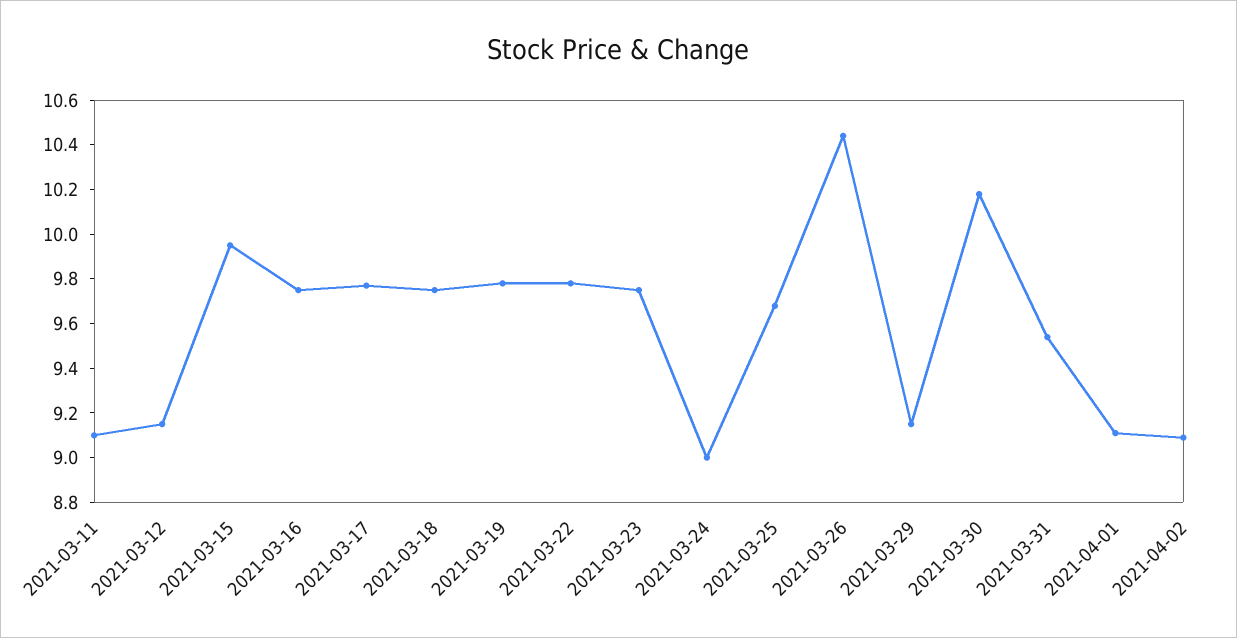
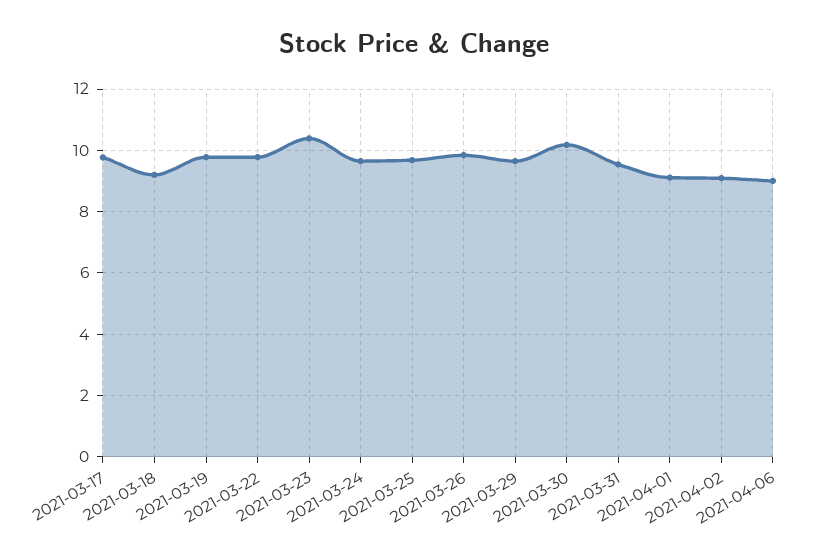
2021-03-11: 9.1 -> none
2021-03-12: 9.15 -> none
2021-03-15: 9.95 -> none
2021-03-16: 9.75 -> none
2021-03-18: 9.75 -> 9.2
2021-03-23: 9.75 -> 10.4
2021-03-24: 9 -> 9.6
2021-03-26: 10.45 -> 9.8
2021-03-29: 9.15 -> 9.6
2021-04-06: none -> 9

